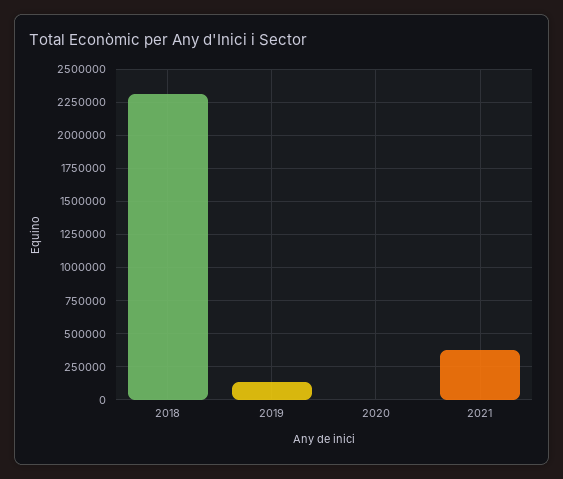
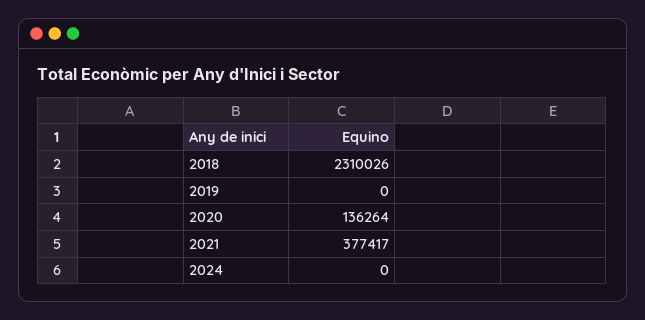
2019: 150000 -> 0
2020: 0 -> 136264
2024: none -> 0

